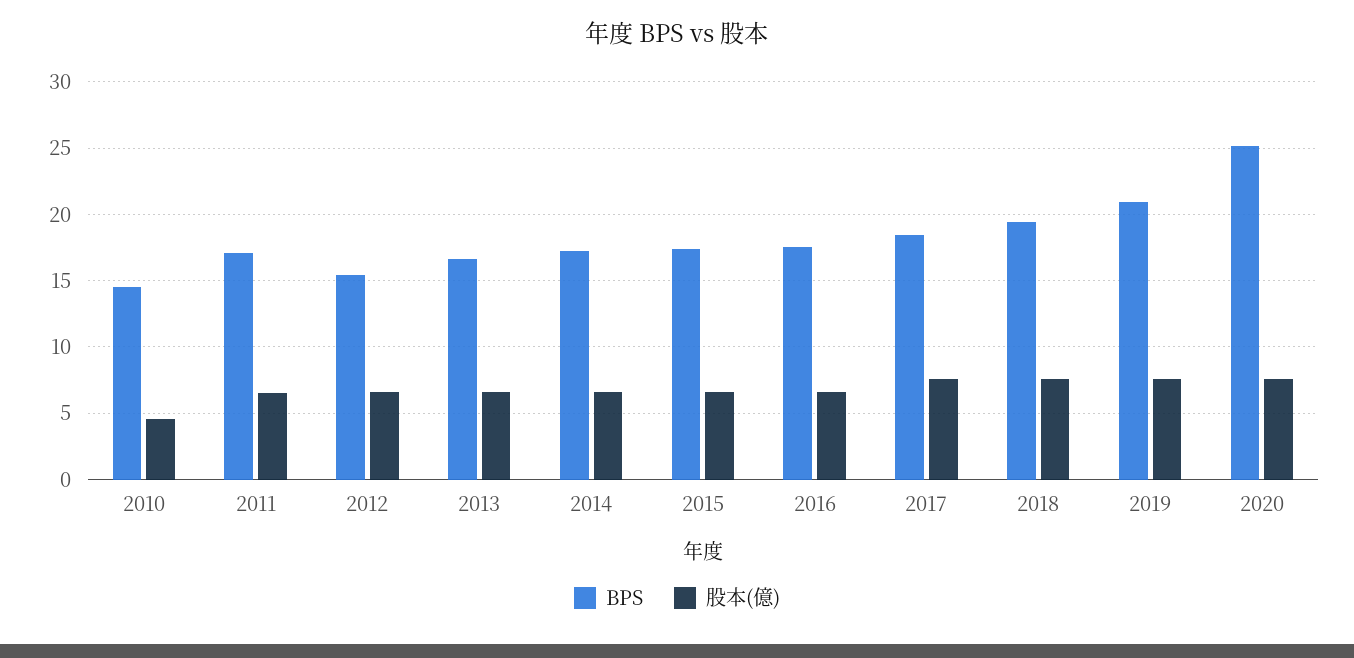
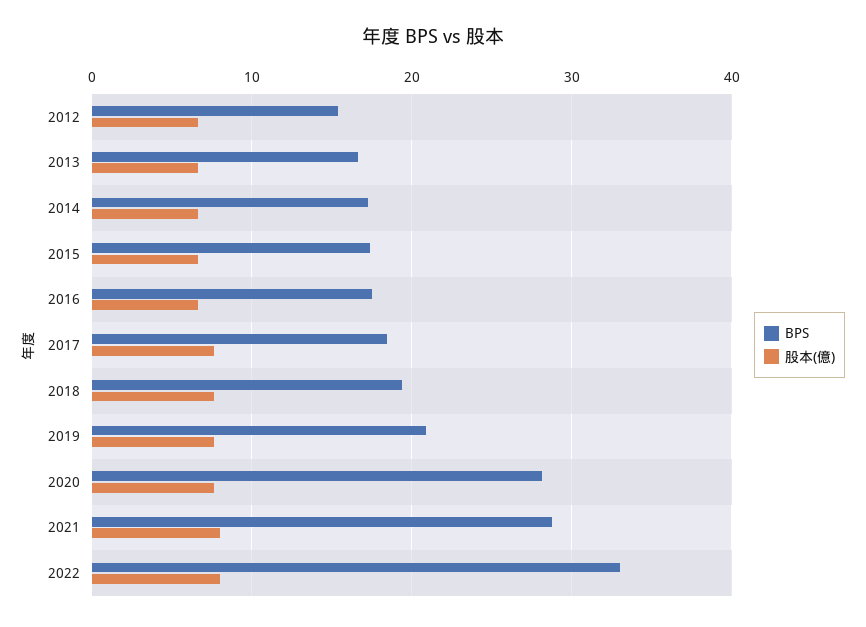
BPS, 2010: 14.5 -> none
股本(億), 2010: 4.5 -> none
BPS, 2011: 17 -> none
股本(億), 2011: 6.5 -> none
BPS, 2020: 25 -> 28
BPS, 2021: none -> 29
股本(億), 2021: none -> 8
BPS, 2022: none -> 33
股本(億), 2022: none -> 8

